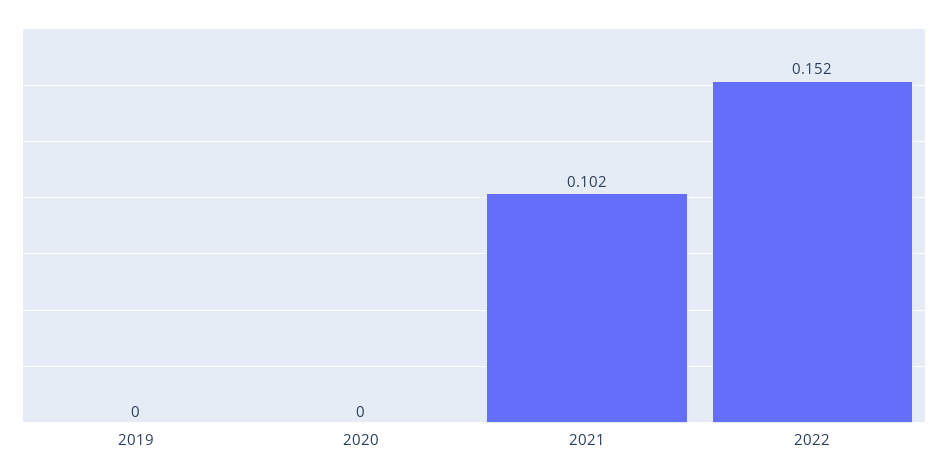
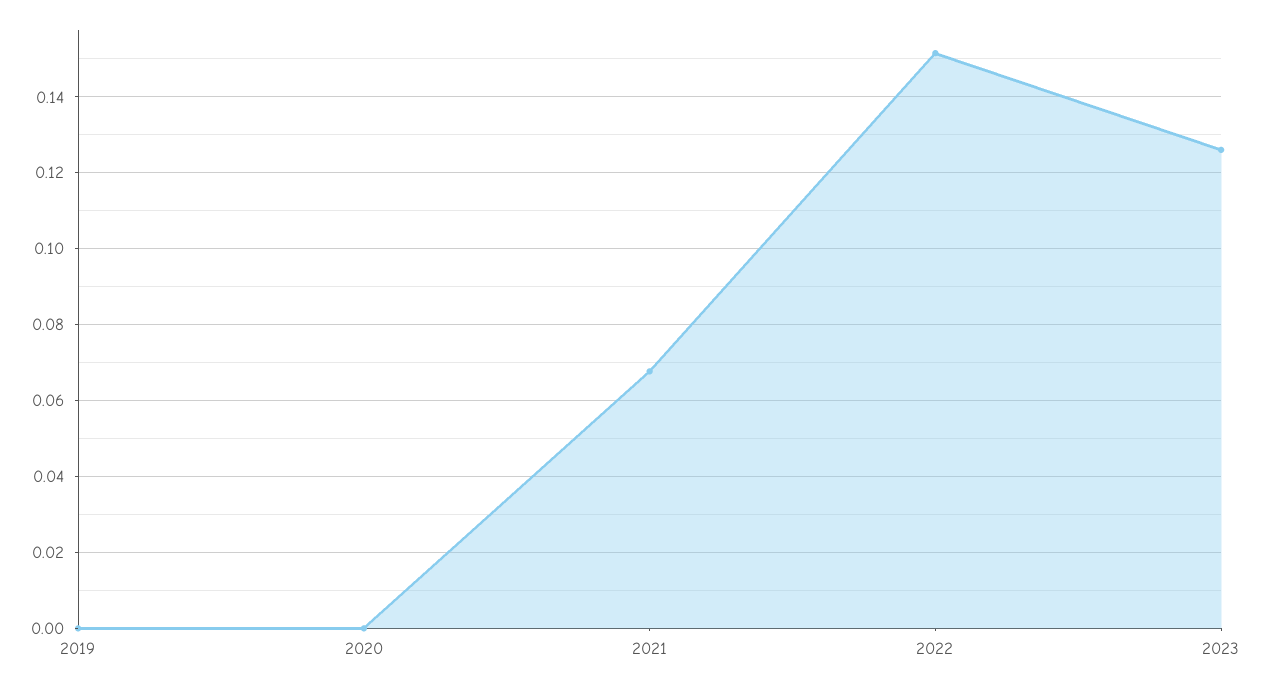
2021: 0.102 -> 0.068
2023: none -> 0.126

